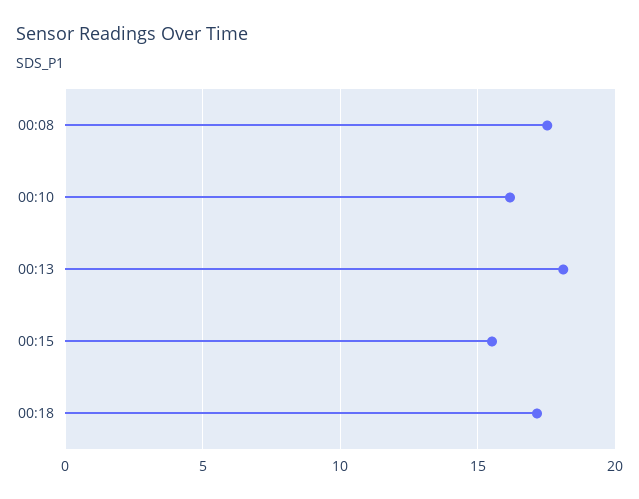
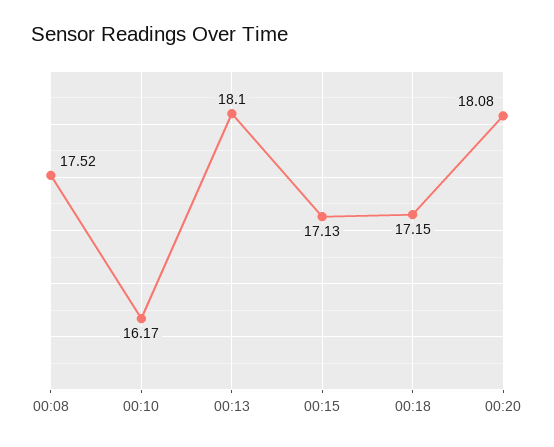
00:15: 15.5 -> 17.13
00:20: none -> 18.08

